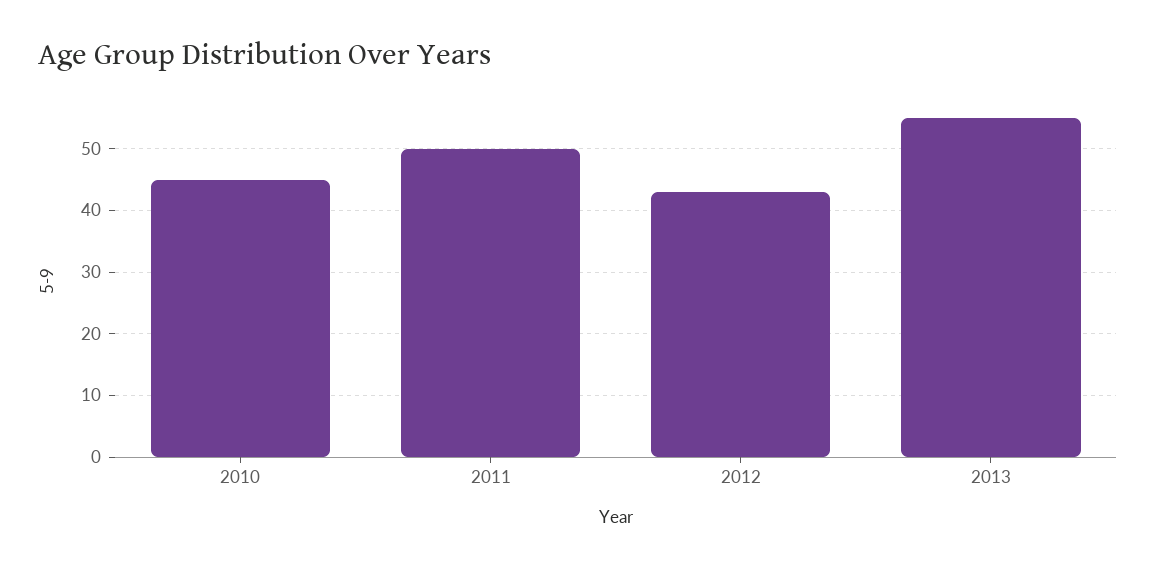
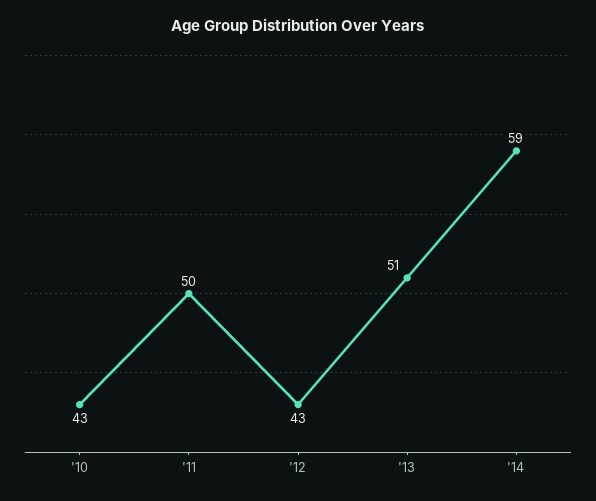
2010: 45 -> 43
2013: 55 -> 51
'14: none -> 59

